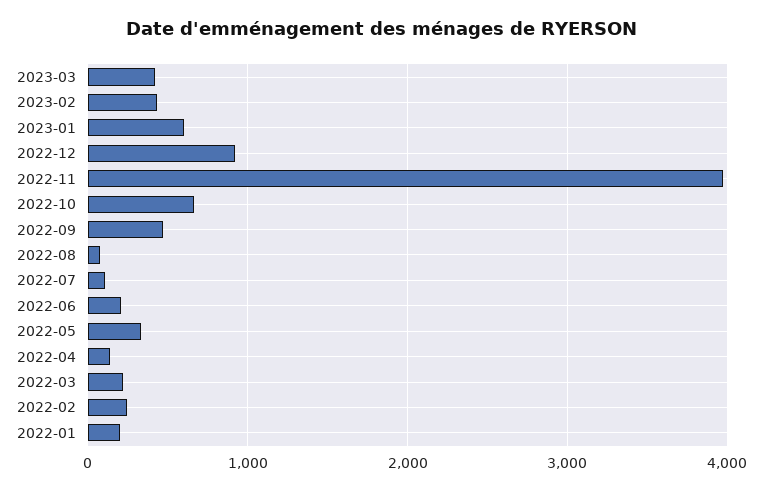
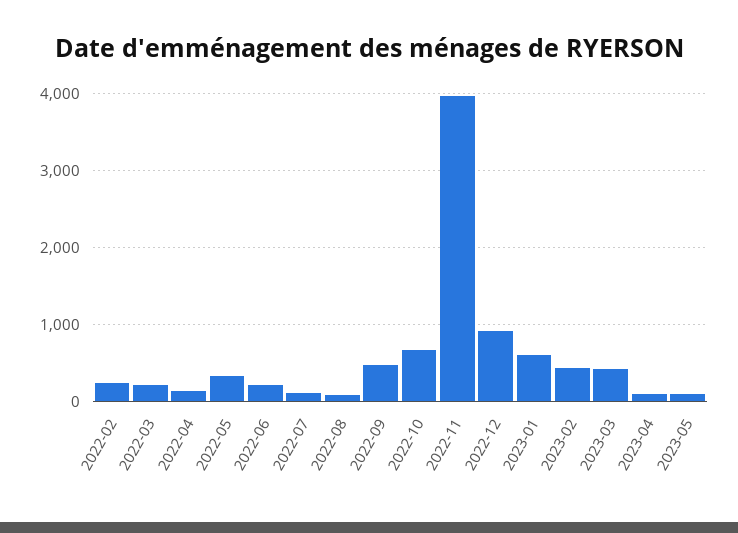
2022-01: 200 -> none
2023-04: none -> 100
2023-05: none -> 100

